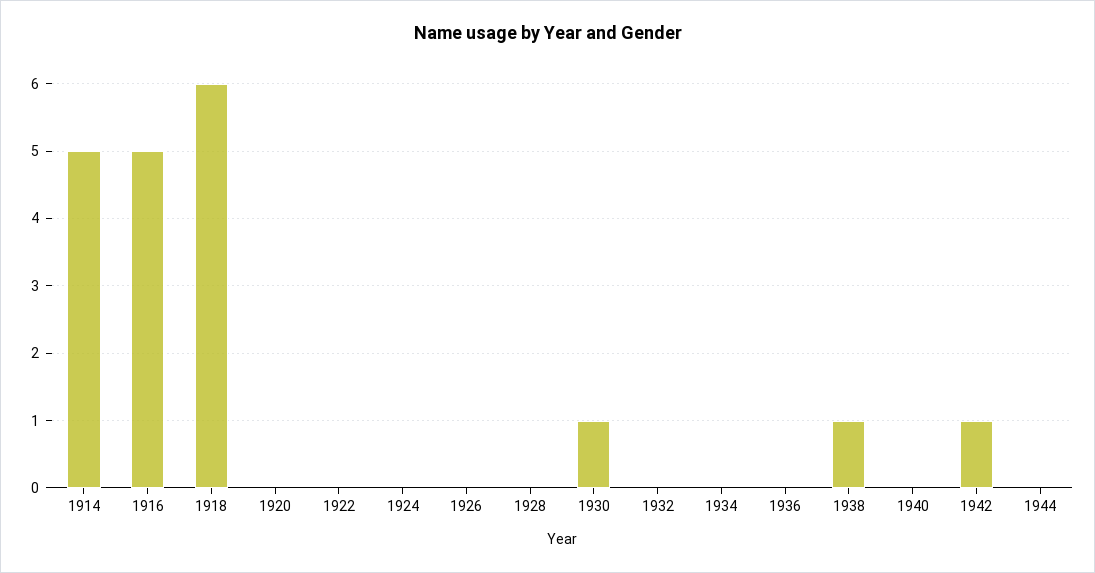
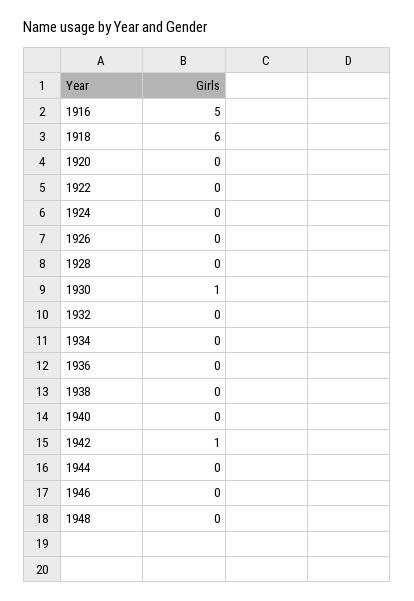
1914: 5 -> none
1938: 1 -> 0
1946: none -> 0
1948: none -> 0

